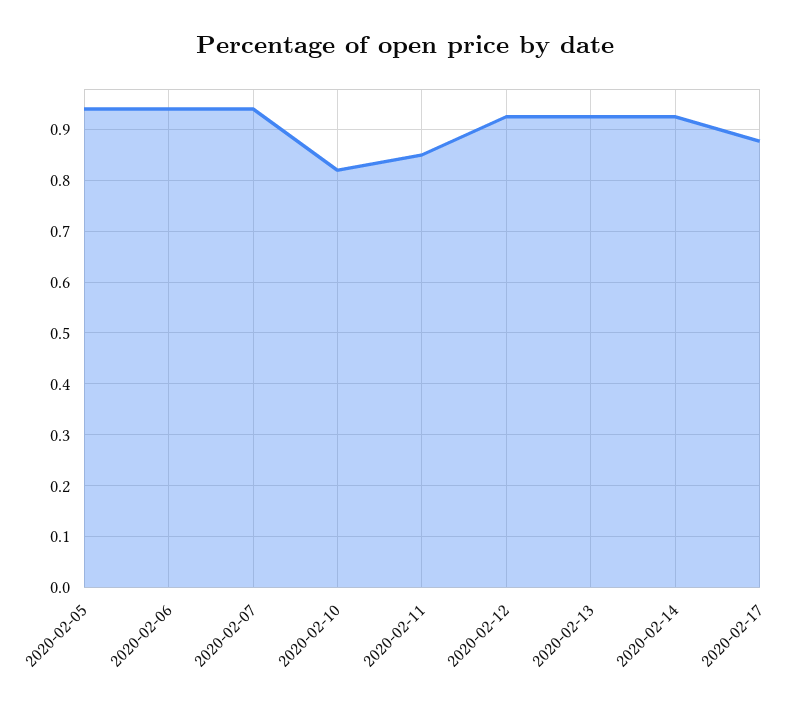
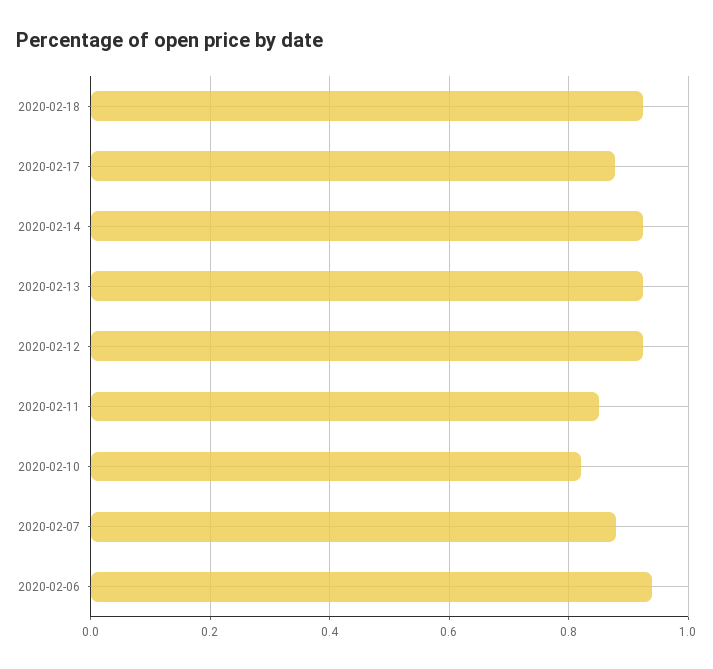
2020-02-05: 0.94 -> none
2020-02-07: 0.94 -> 0.88
2020-02-18: none -> 0.92

